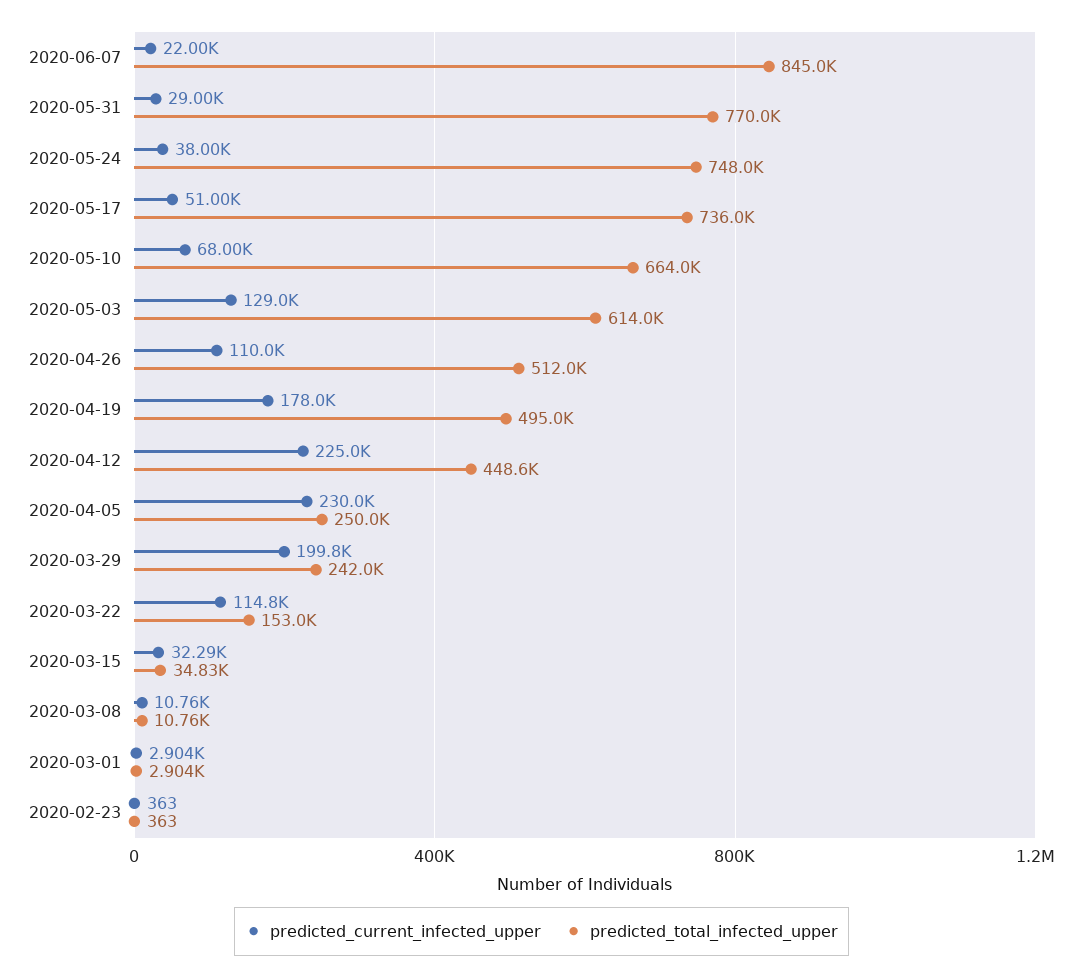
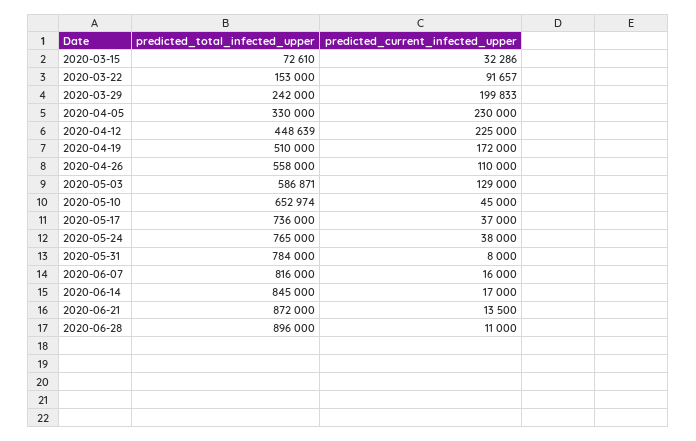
predicted_current_infected_upper, 2020-06-07: 22000 -> 16000
predicted_total_infected_upper, 2020-06-07: 845000 -> 816000
predicted_current_infected_upper, 2020-05-31: 29000 -> 8000
predicted_total_infected_upper, 2020-05-31: 770000 -> 784000
predicted_total_infected_upper, 2020-05-24: 748000 -> 765000
predicted_current_infected_upper, 2020-05-17: 51000 -> 37000
predicted_current_infected_upper, 2020-05-10: 68000 -> 45000
predicted_total_infected_upper, 2020-05-10: 664000 -> 652974
predicted_total_infected_upper, 2020-05-03: 614000 -> 586871
predicted_total_infected_upper, 2020-04-26: 512000 -> 558000
predicted_current_infected_upper, 2020-04-19: 178000 -> 172000
predicted_total_infected_upper, 2020-04-19: 495000 -> 510000
predicted_total_infected_upper, 2020-04-05: 250000 -> 330000
predicted_current_infected_upper, 2020-03-22: 114800 -> 91657
predicted_total_infected_upper, 2020-03-15: 34830 -> 72610
predicted_current_infected_upper, 2020-03-08: 10760 -> none
predicted_total_infected_upper, 2020-03-08: 10760 -> none
predicted_current_infected_upper, 2020-03-01: 2904 -> none
predicted_total_infected_upper, 2020-03-01: 2904 -> none
predicted_current_infected_upper, 2020-02-23: 363 -> none
predicted_total_infected_upper, 2020-02-23: 363 -> none
predicted_total_infected_upper, 2020-06-14: none -> 845000
predicted_current_infected_upper, 2020-06-14: none -> 17000
predicted_total_infected_upper, 2020-06-21: none -> 872000
predicted_current_infected_upper, 2020-06-21: none -> 13500
predicted_total_infected_upper, 2020-06-28: none -> 896000
predicted_current_infected_upper, 2020-06-28: none -> 11000

